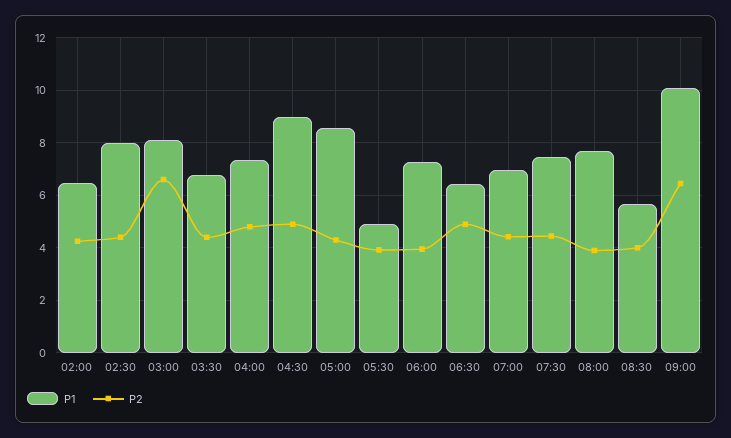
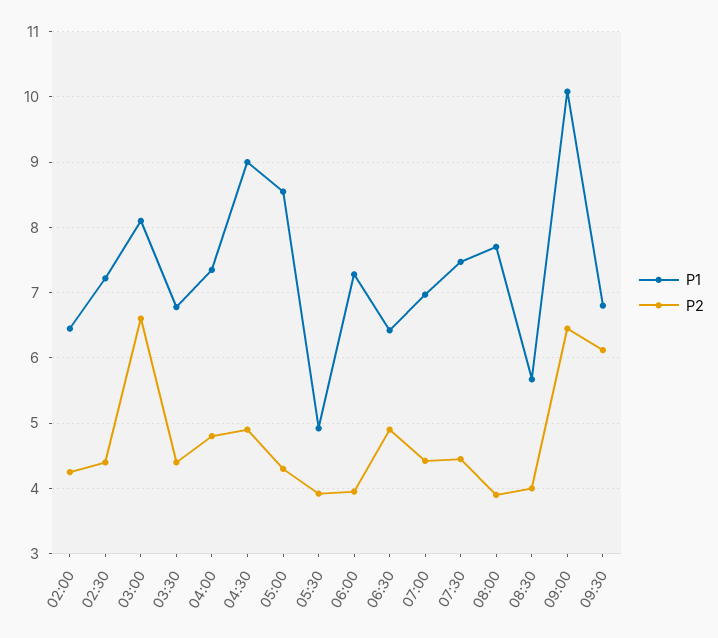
P1, 02:30: 8 -> 7.2
P1, 09:30: none -> 6.8
P2, 09:30: none -> 6.1

